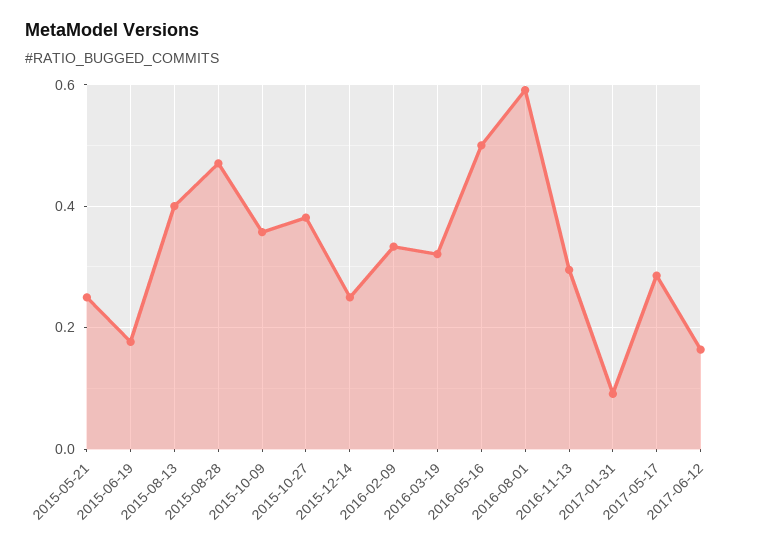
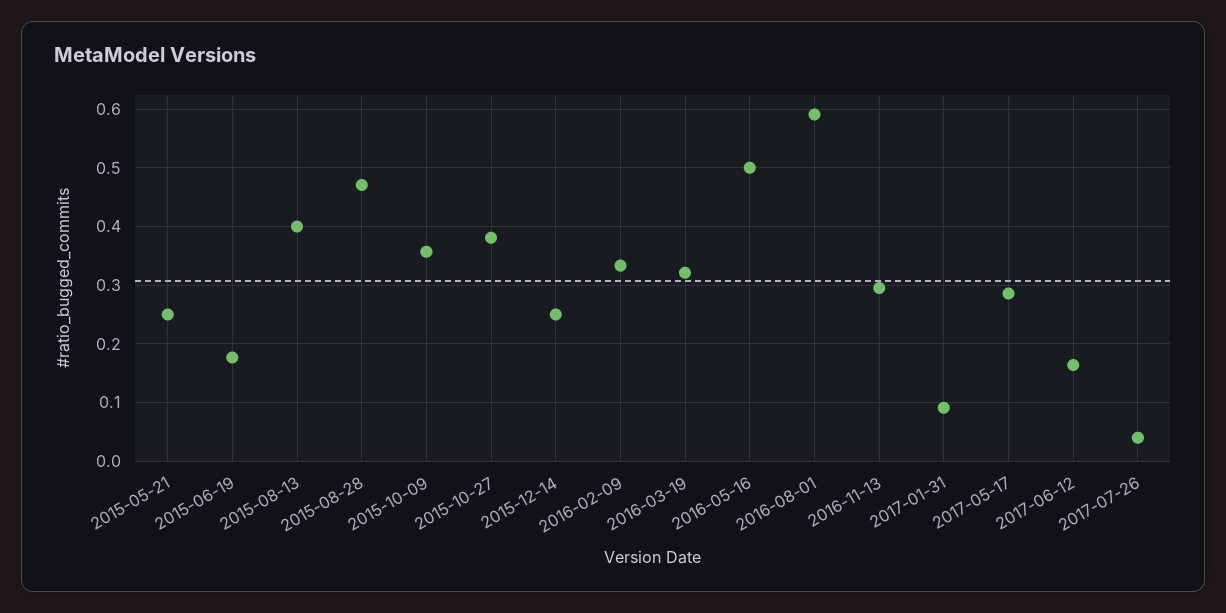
2017-07-26: none -> 0.04

